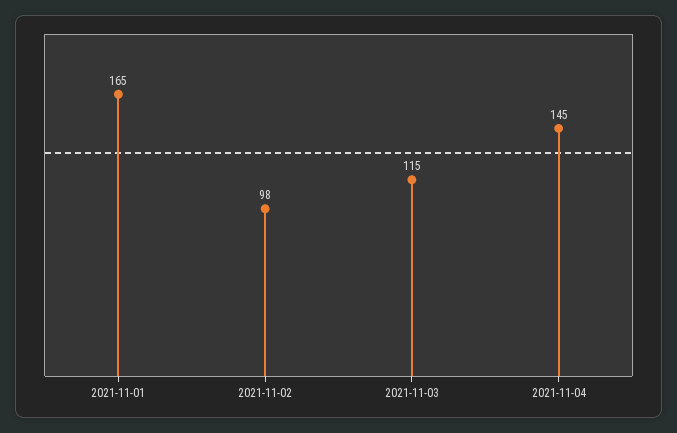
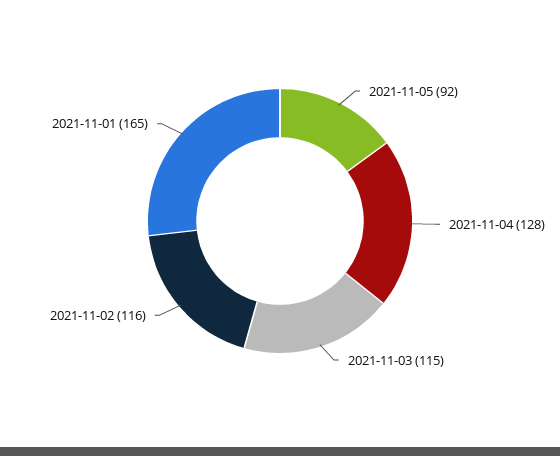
2021-11-02: 98 -> 116
2021-11-04: 145 -> 128
2021-11-05: none -> 92

